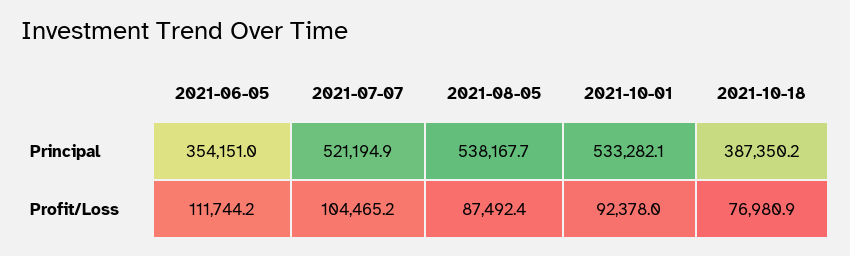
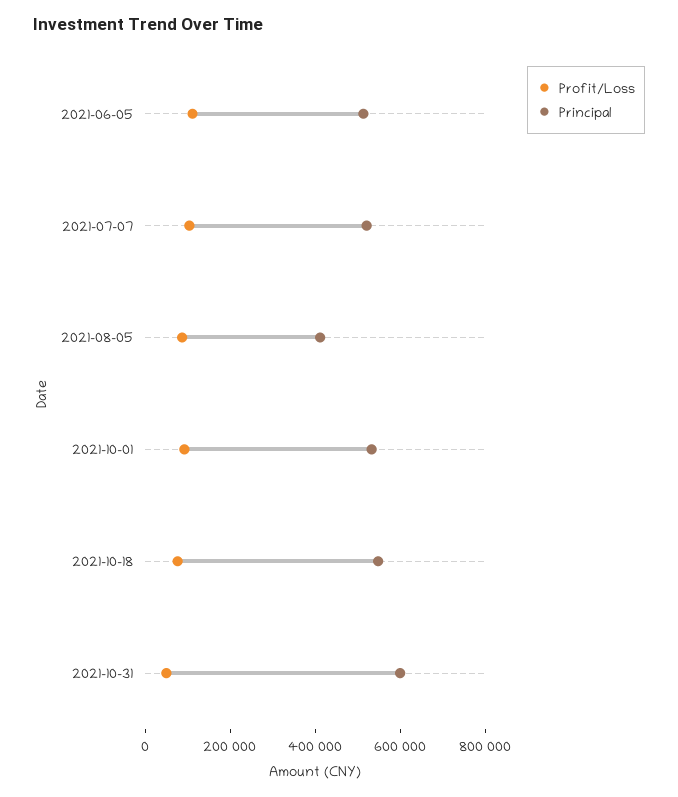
Principal, 2021-06-05: 354151 -> 500000
Principal, 2021-08-05: 538167.7 -> 400000
Principal, 2021-10-18: 387350.2 -> 550000
Profit/Loss, 2021-10-31: none -> 50000
Principal, 2021-10-31: none -> 600000

